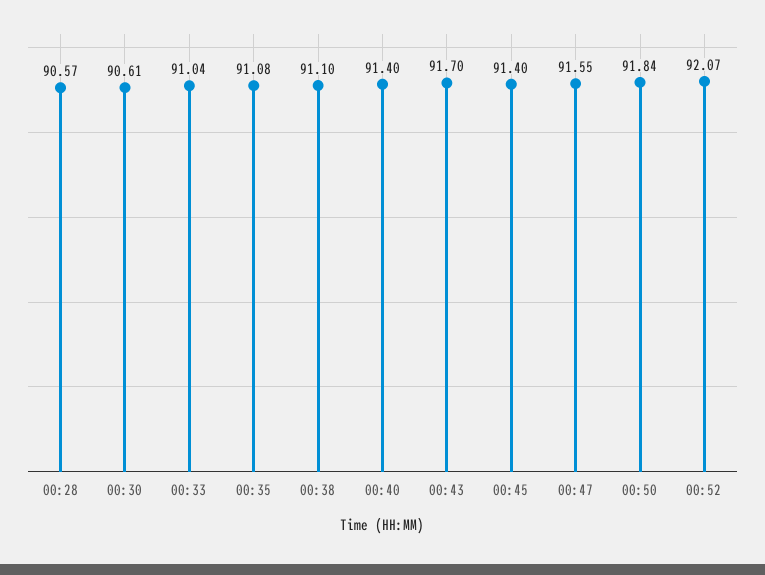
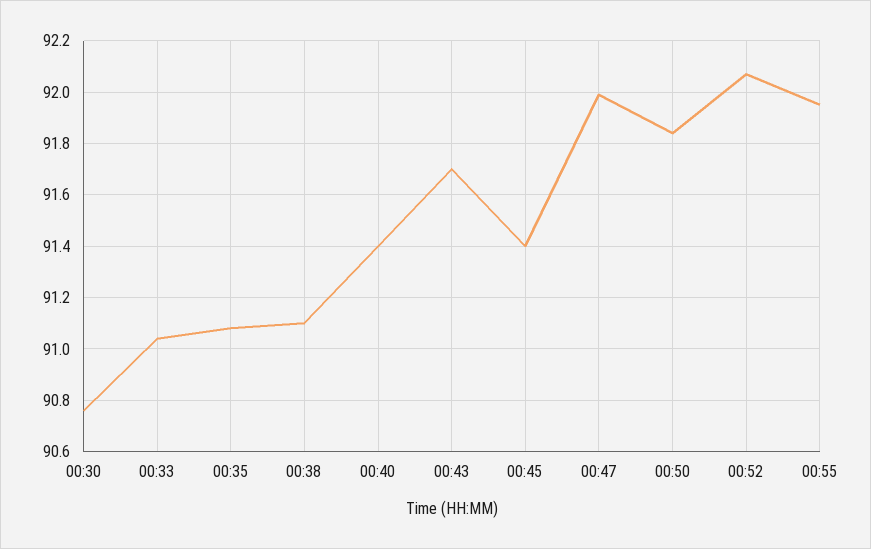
00:28: 90.57 -> none
00:30: 90.61 -> 90.75
00:47: 91.55 -> 92
00:55: none -> 91.95

